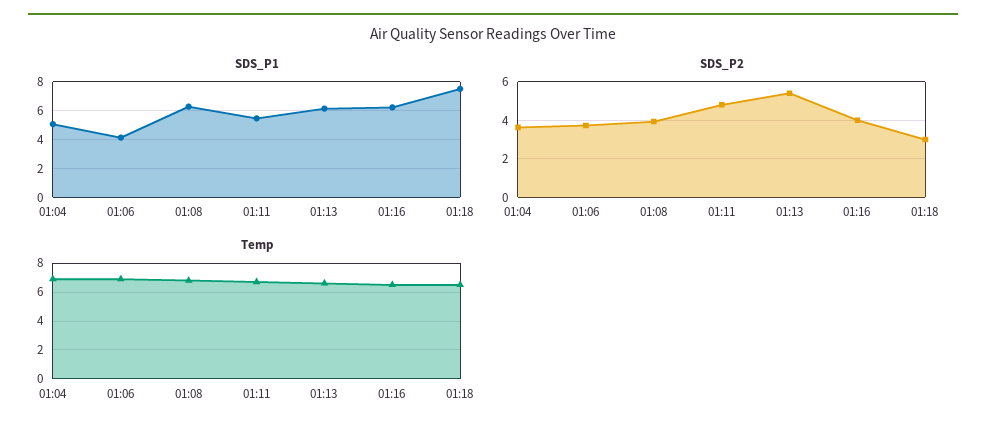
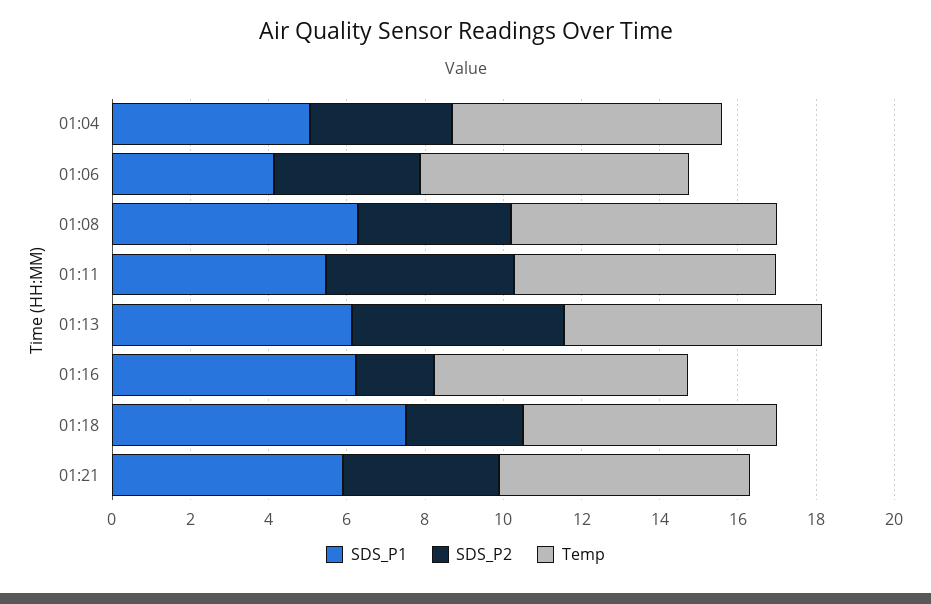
SDS_P2, 01:16: 4 -> 2
SDS_P1, 01:21: none -> 6
SDS_P2, 01:21: none -> 4
Temp, 01:21: none -> 6.5

